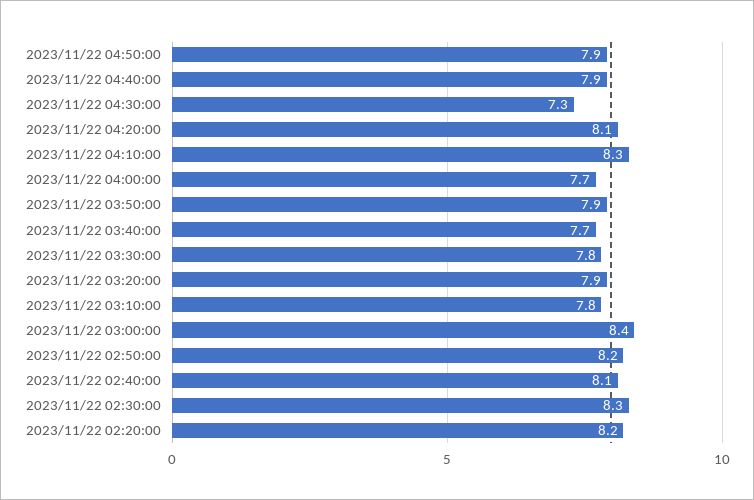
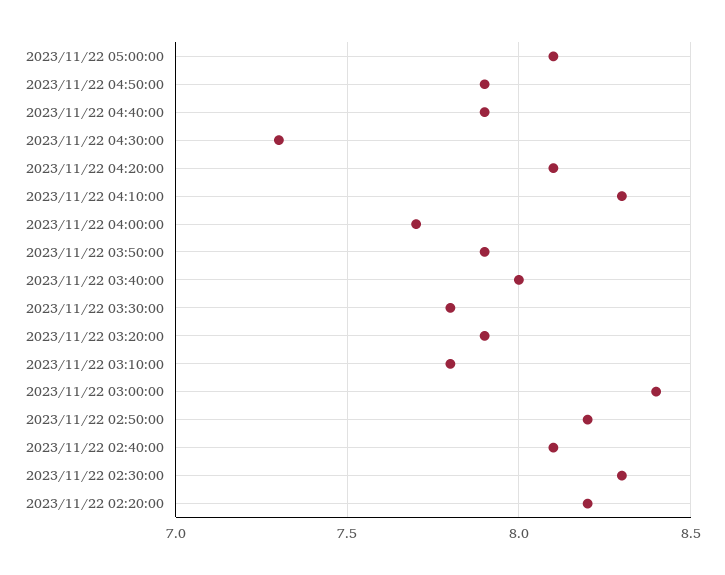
2023/11/22 03:40:00: 7.7 -> 8
2023/11/22 05:00:00: none -> 8.1

